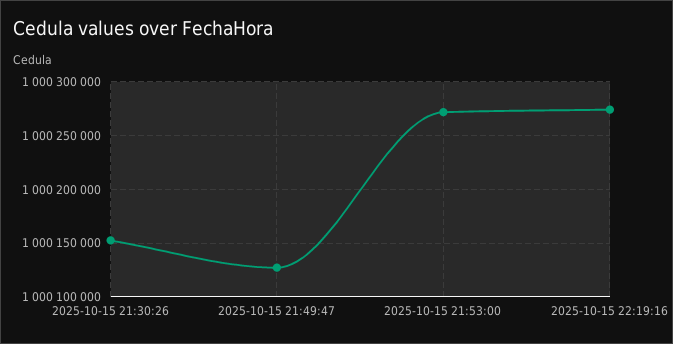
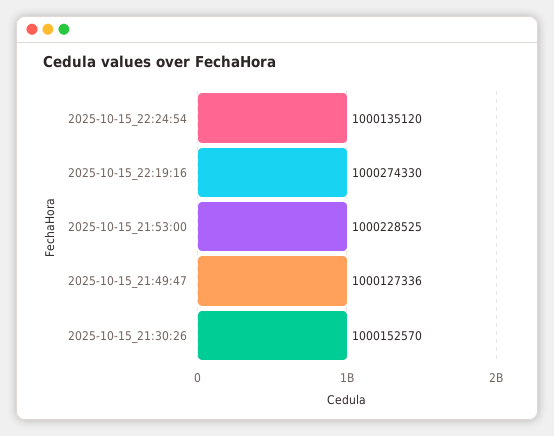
2025-10-15 21:53:00: 1000270000 -> 1000228525
2025-10-15_22:24:54: none -> 1000135120

